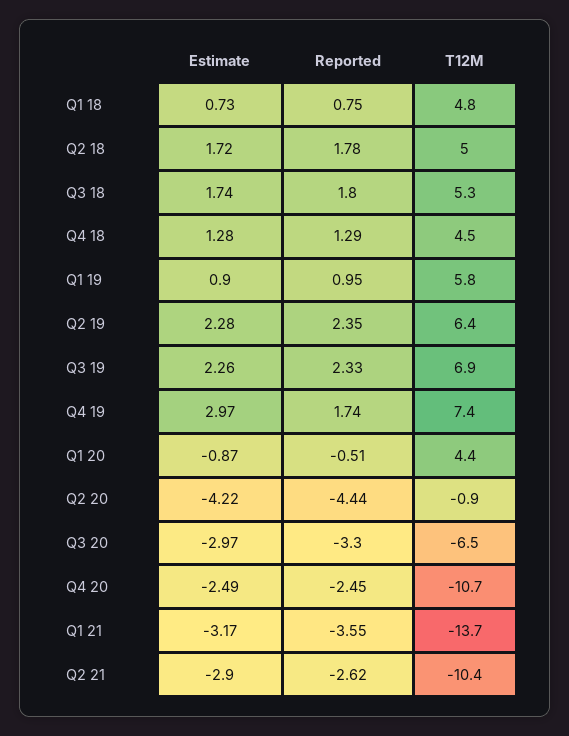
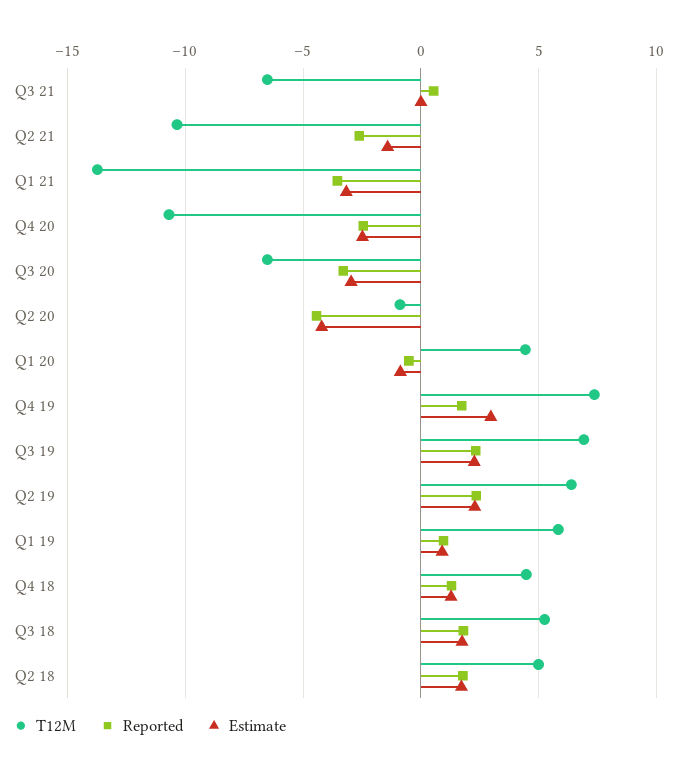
Estimate, Q1 18: 0.73 -> none
Reported, Q1 18: 0.75 -> none
T12M, Q1 18: 4.8 -> none
Estimate, Q2 21: -2.9 -> -1.5
T12M, Q3 21: none -> -6.5
Reported, Q3 21: none -> 0.5
Estimate, Q3 21: none -> 0

